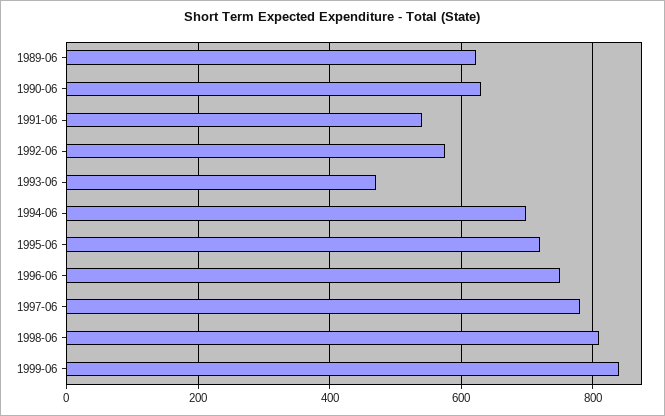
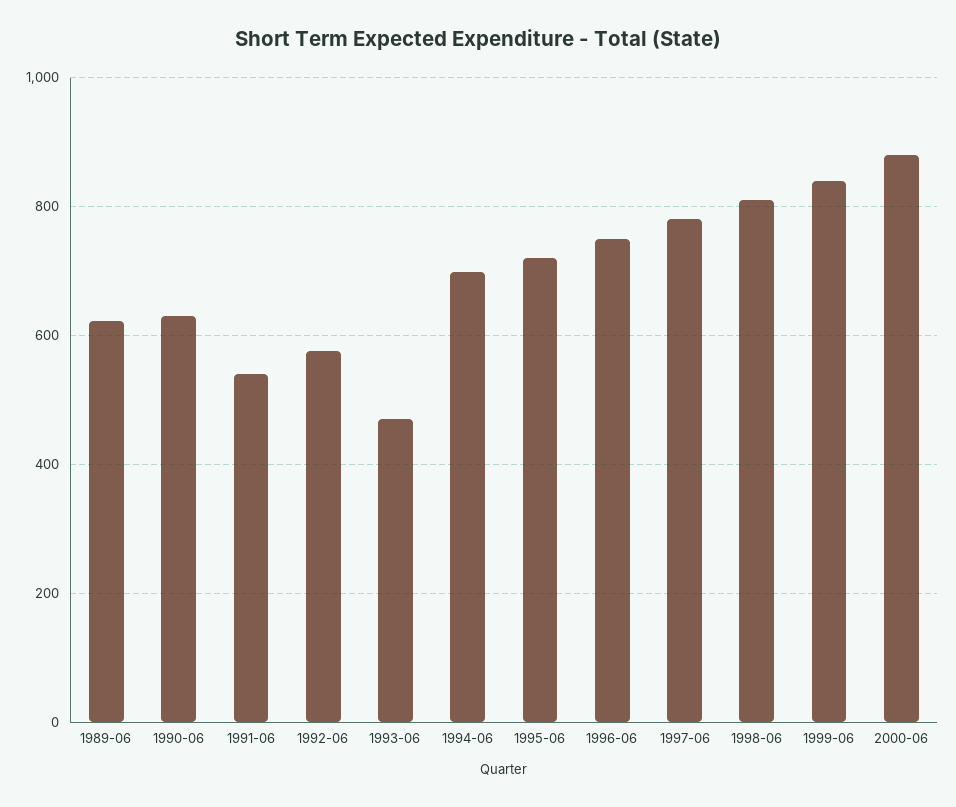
2000-06: none -> 880

